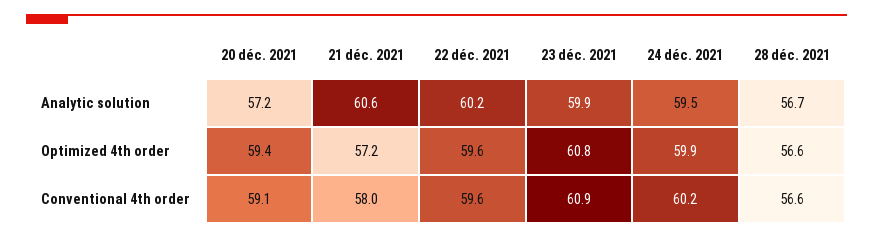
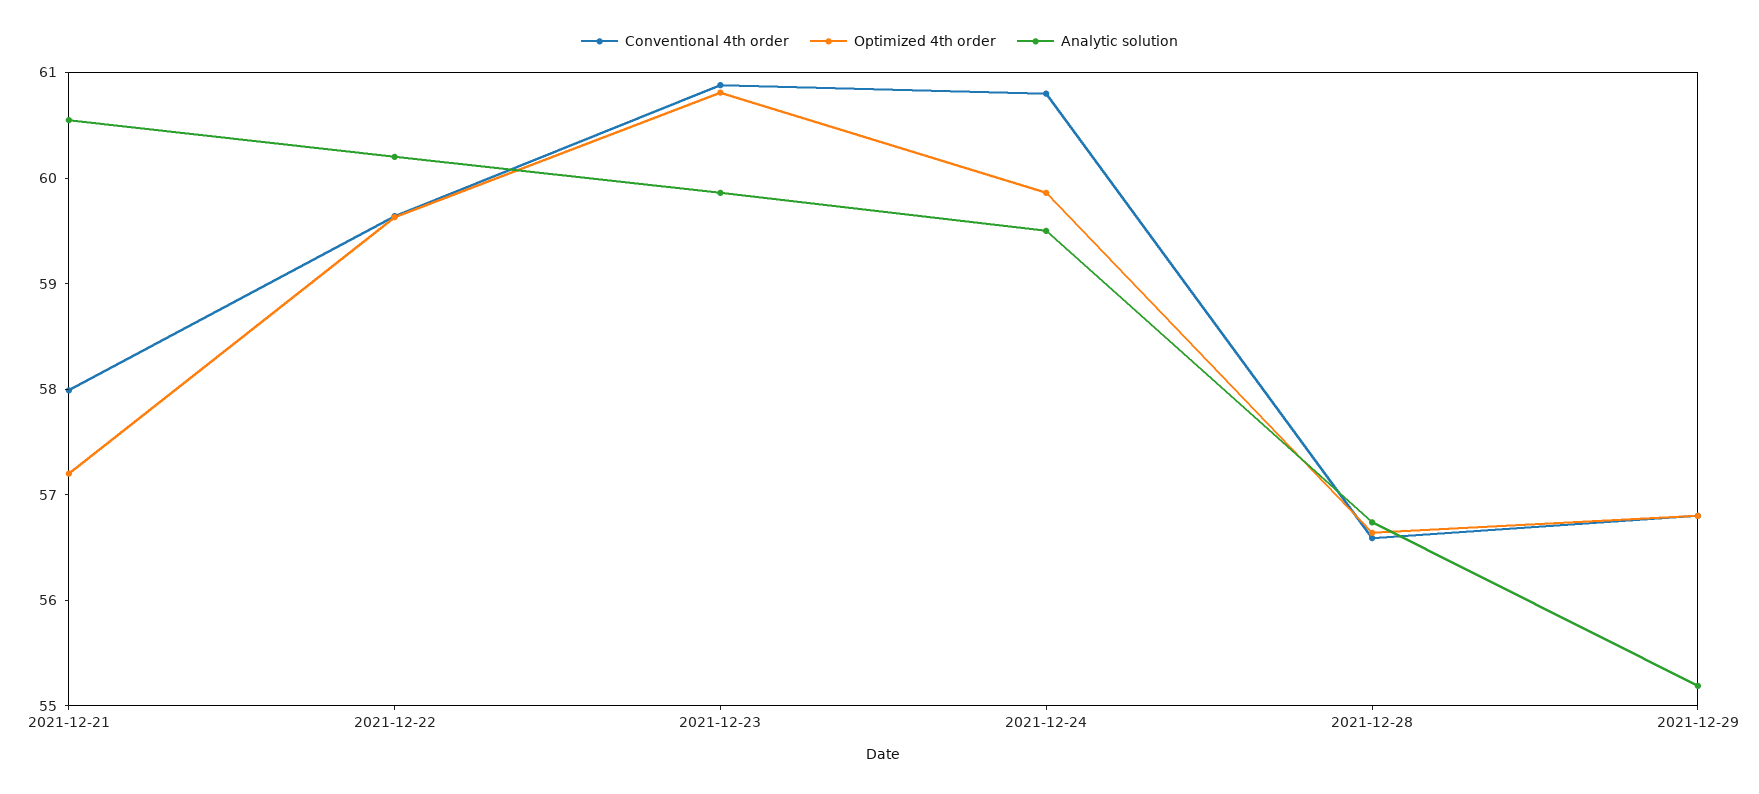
Analytic solution, 20 déc. 2021: 57.2 -> none
Optimized 4th order, 20 déc. 2021: 59.4 -> none
Conventional 4th order, 20 déc. 2021: 59.1 -> none
Conventional 4th order, 24 déc. 2021: 60.2 -> 60.8
Conventional 4th order, 2021-12-29: none -> 56.8
Optimized 4th order, 2021-12-29: none -> 56.8
Analytic solution, 2021-12-29: none -> 55.2

